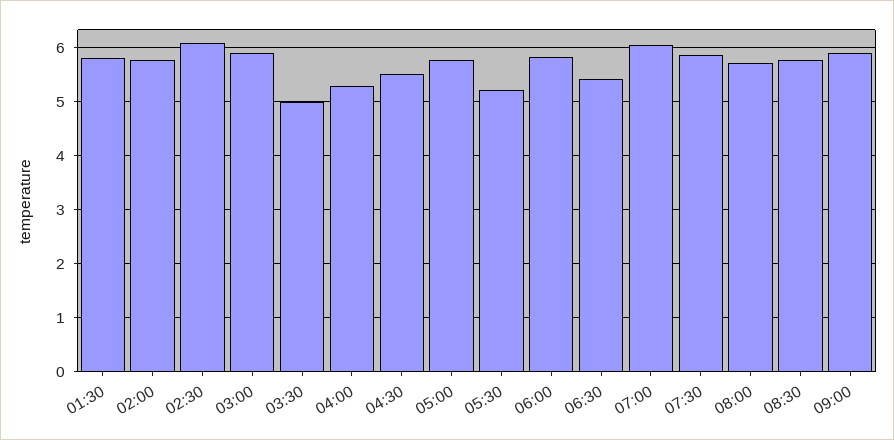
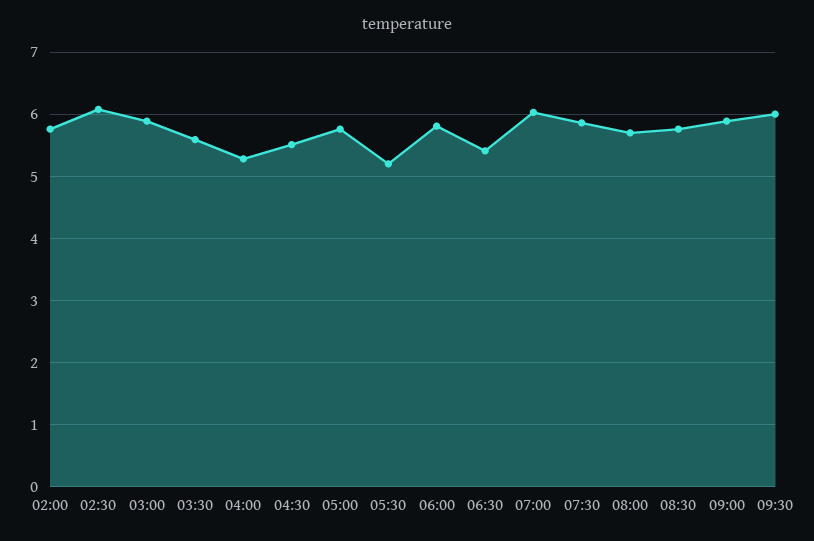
01:30: 5.8 -> none
03:30: 5 -> 5.6
09:30: none -> 6

